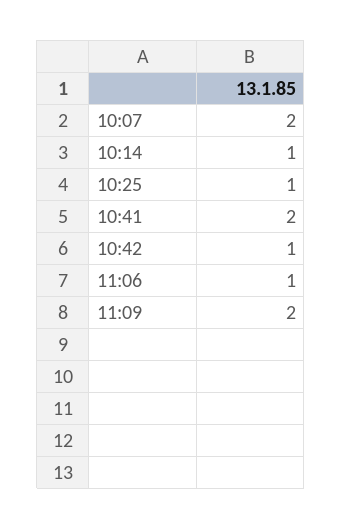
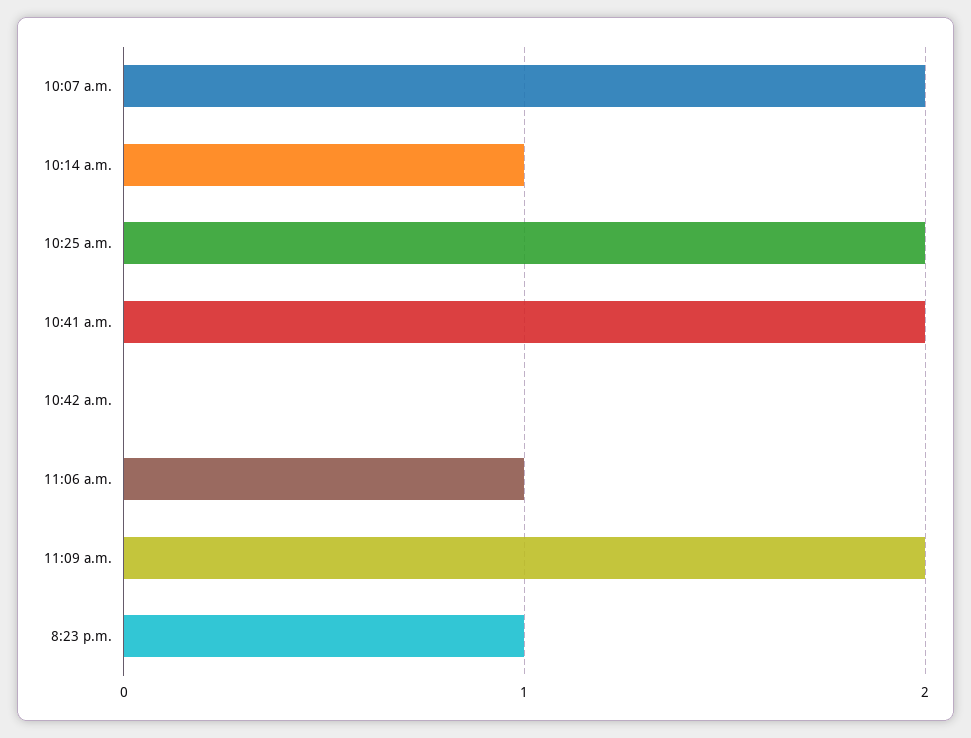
10:25: 1 -> 2
10:42: 1 -> 0
8:23 p.m.: none -> 1

